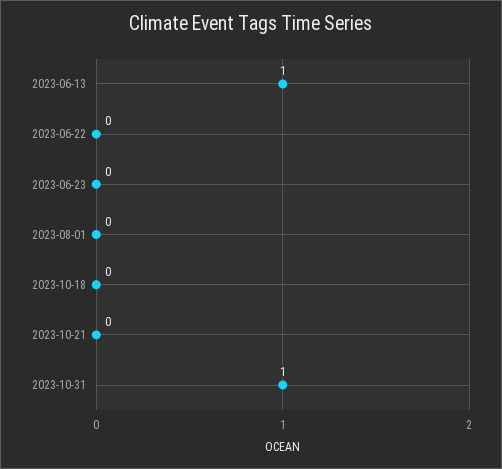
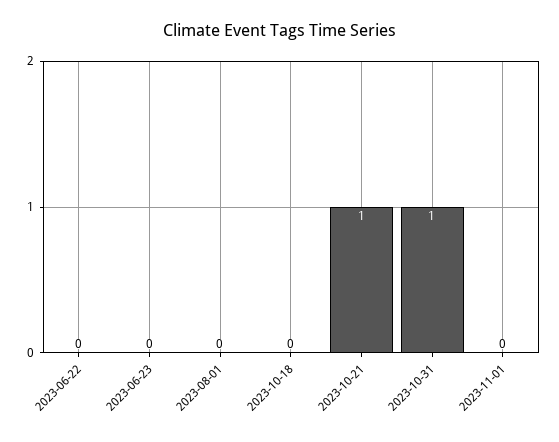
2023-06-13: 1 -> none
2023-10-21: 0 -> 1
2023-11-01: none -> 0

